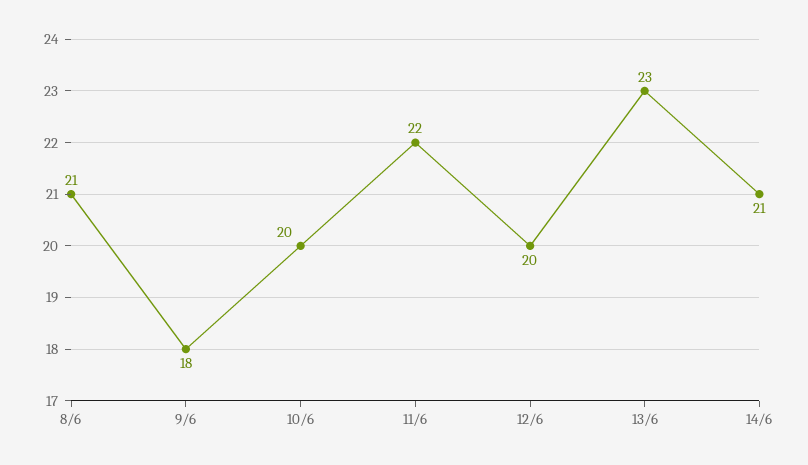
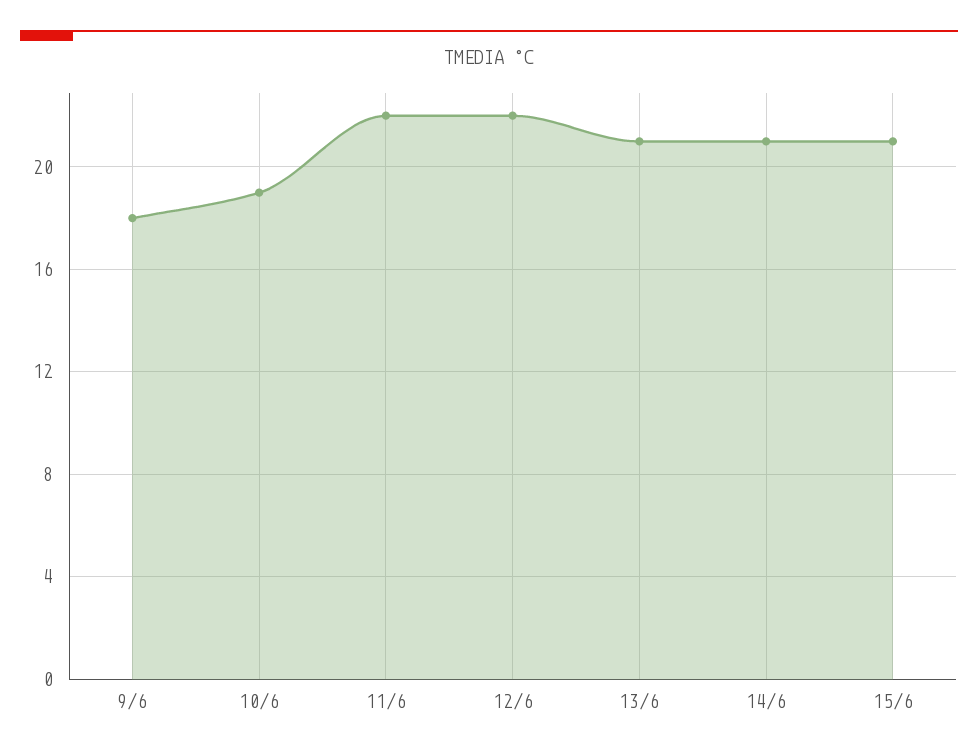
8/6: 21 -> none
10/6: 20 -> 19
12/6: 20 -> 22
13/6: 23 -> 21
15/6: none -> 21

